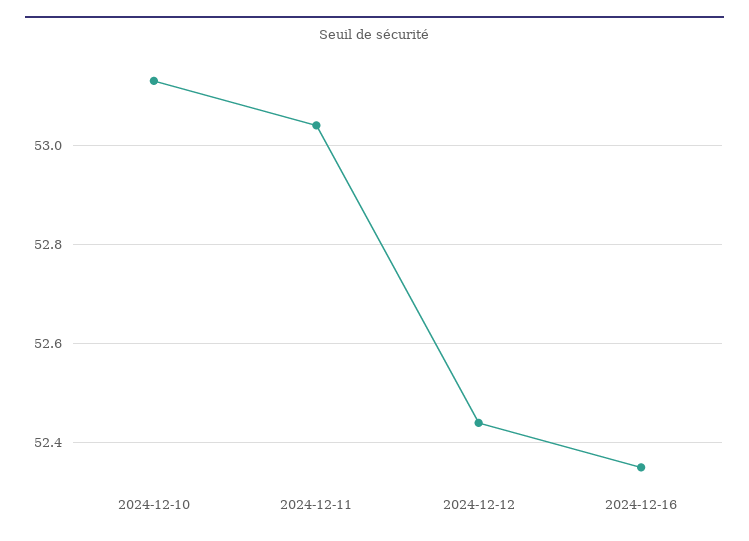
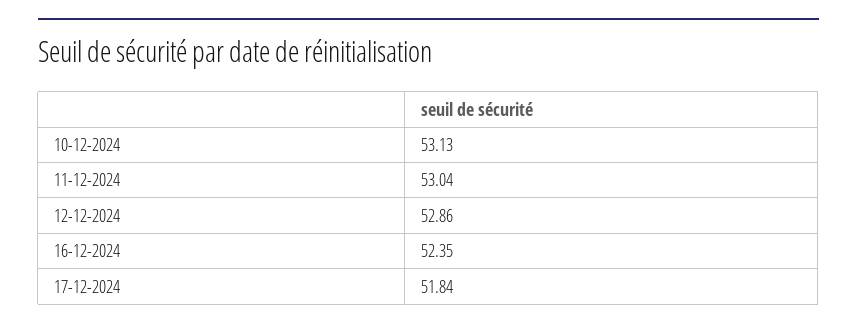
2024-12-12: 52.45 -> 52.86
17-12-2024: none -> 51.84

